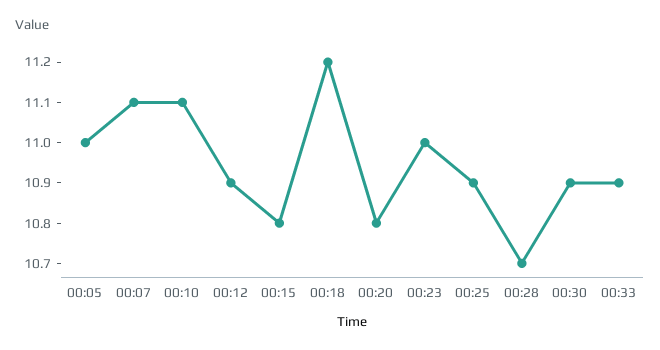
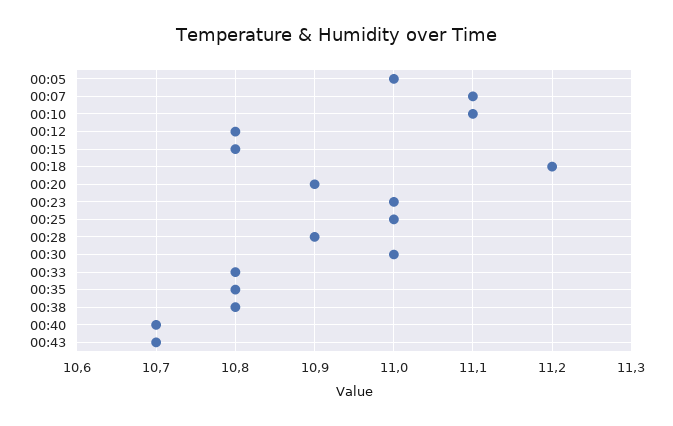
00:12: 10.9 -> 10.8
00:20: 10.8 -> 10.9
00:25: 10.9 -> 11
00:28: 10.7 -> 10.9
00:30: 10.9 -> 11
00:33: 10.9 -> 10.8
00:35: none -> 10.8
00:38: none -> 10.8
00:40: none -> 10.7
00:43: none -> 10.7

